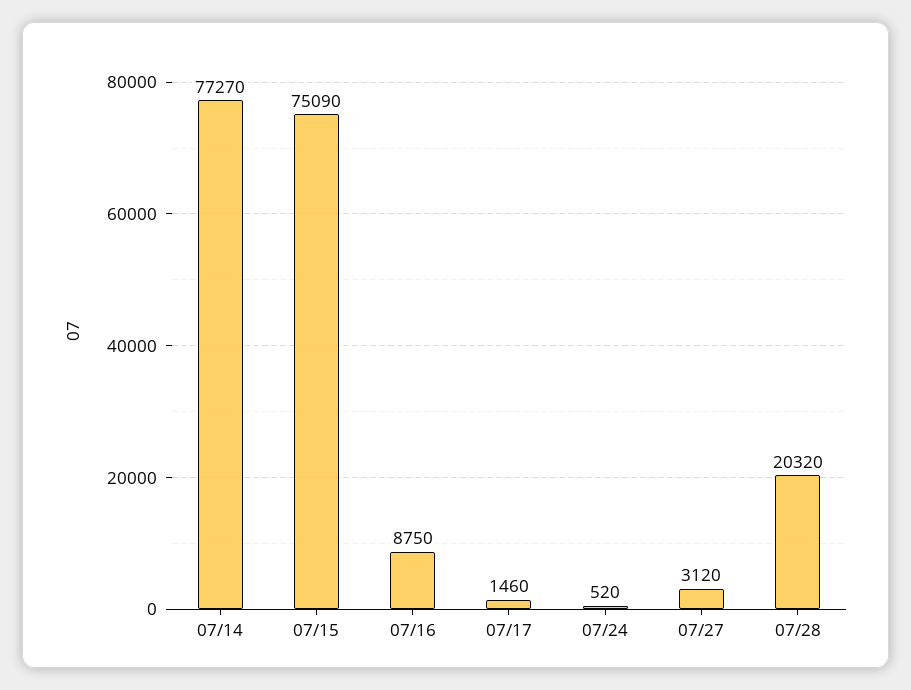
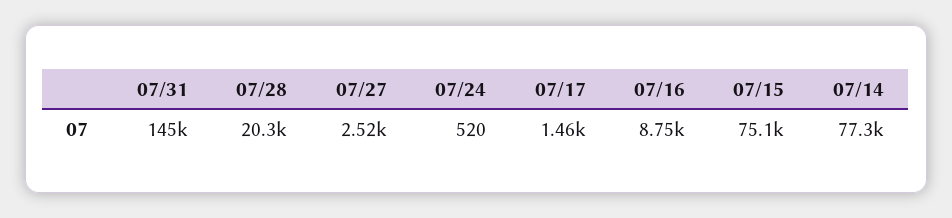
07/27: 3120 -> 2520
07/31: none -> 145000

